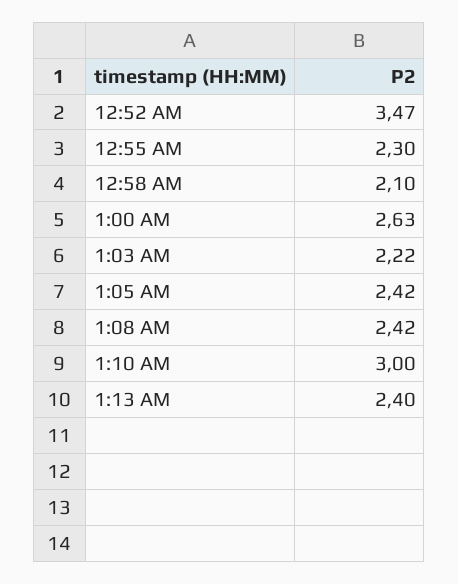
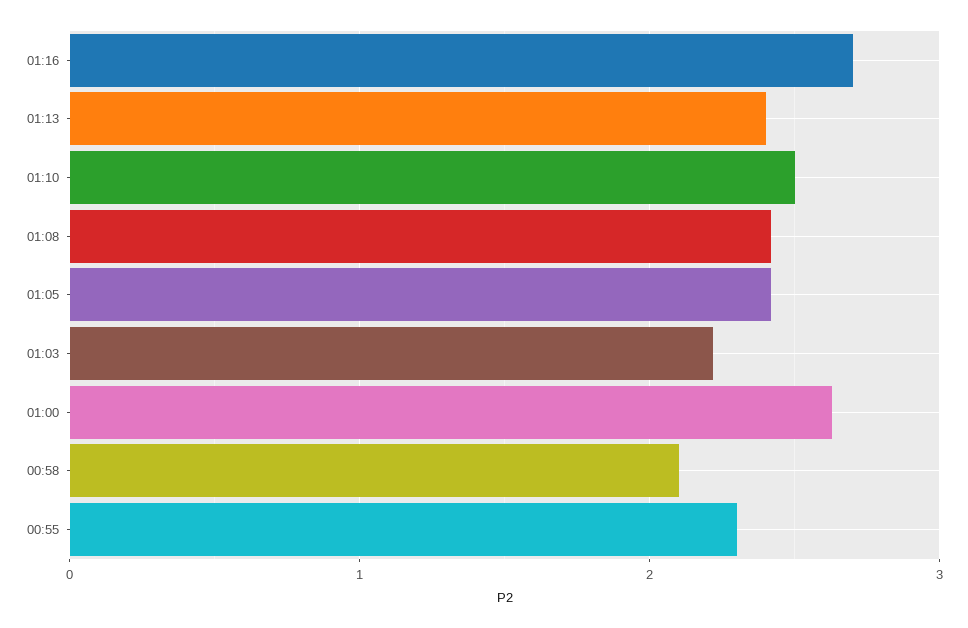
12:52 AM: 3.47 -> none
1:10 AM: 3 -> 2.5
01:16: none -> 2.7

